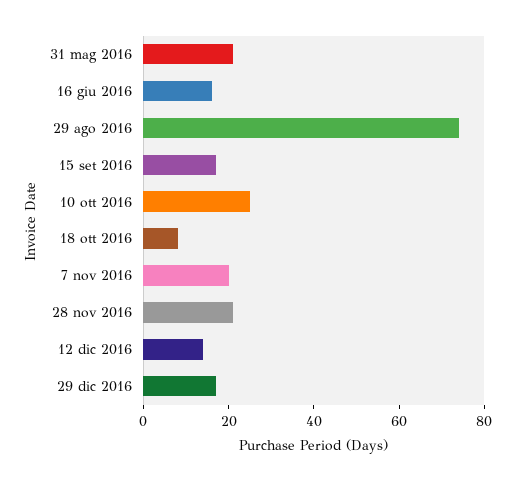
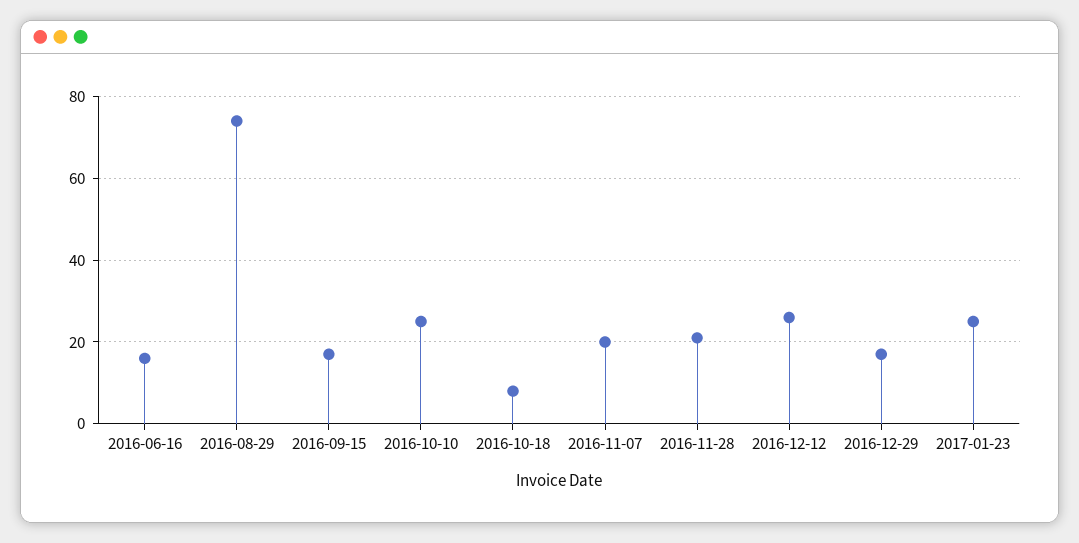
31 mag 2016: 20 -> none
12 dic 2016: 15 -> 25
2017-01-23: none -> 25

